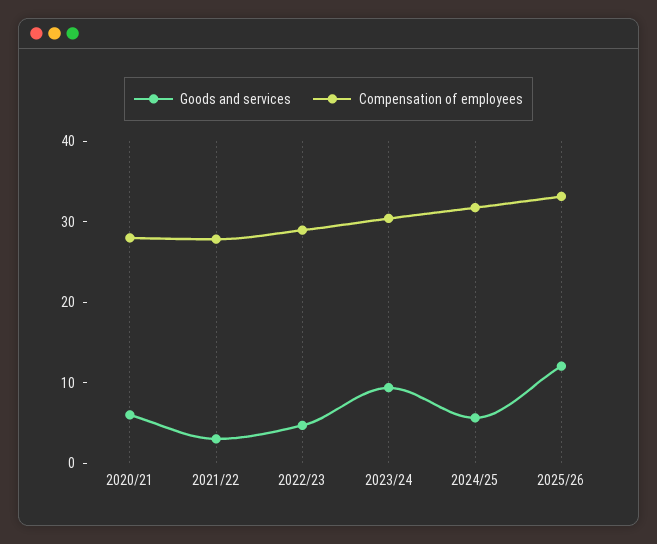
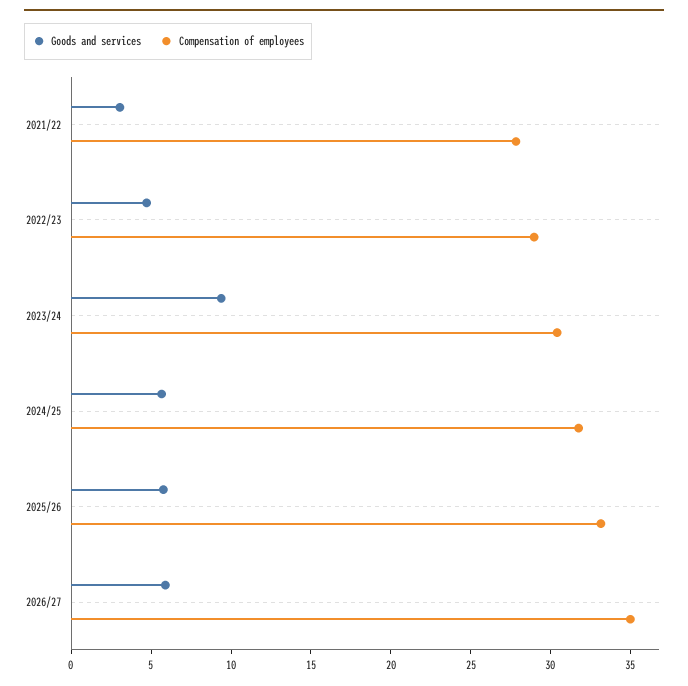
Goods and services, 2020/21: 6 -> none
Compensation of employees, 2020/21: 28 -> none
Goods and services, 2025/26: 12 -> 6
Goods and services, 2026/27: none -> 6
Compensation of employees, 2026/27: none -> 35

